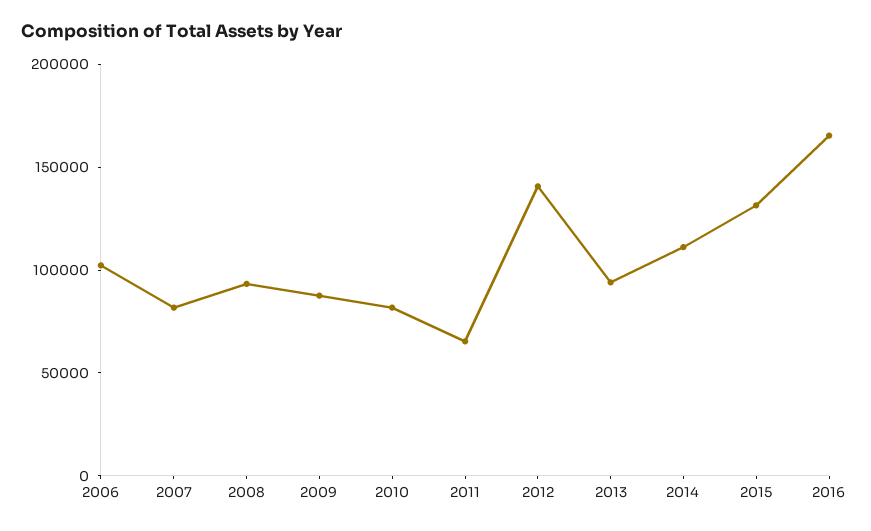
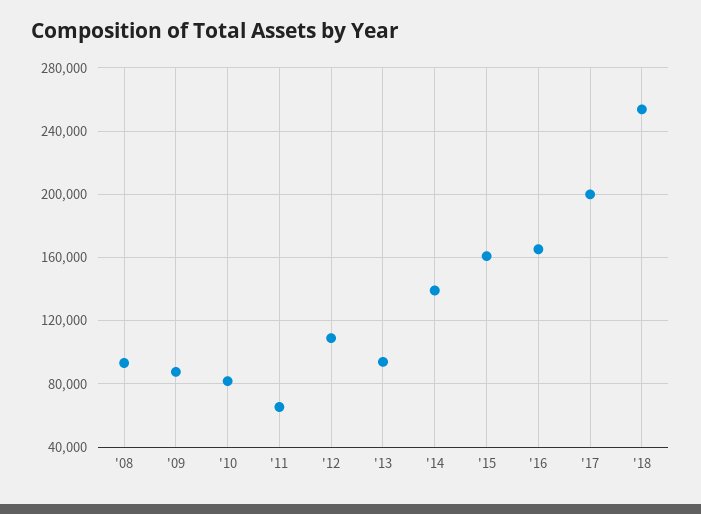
2006: 100000 -> none
2007: 80000 -> none
2012: 140000 -> 110000
2014: 110000 -> 140000
2015: 130000 -> 160000
'17: none -> 200000
'18: none -> 255000

